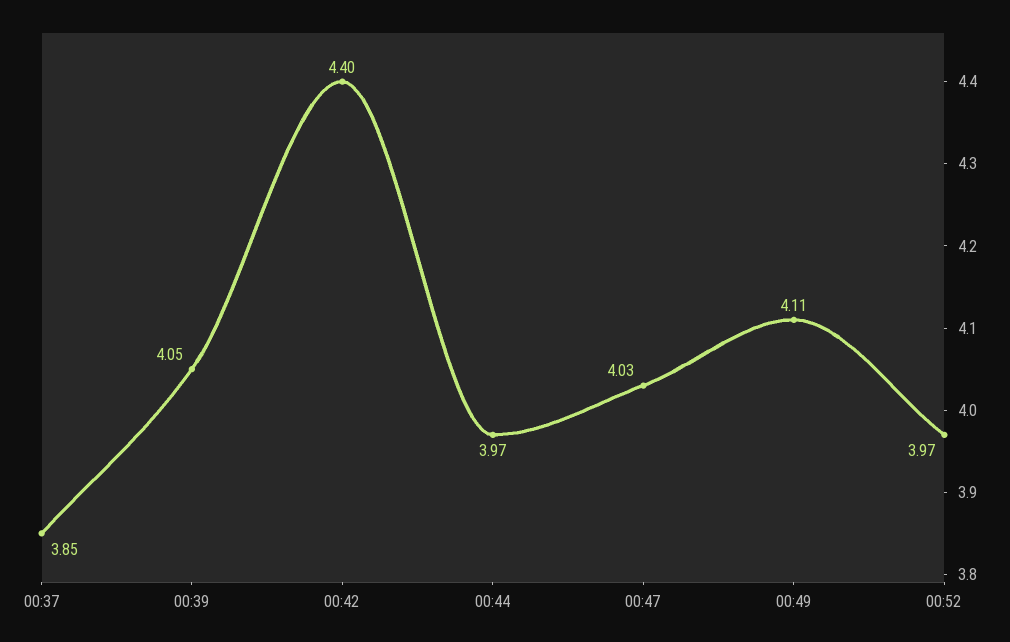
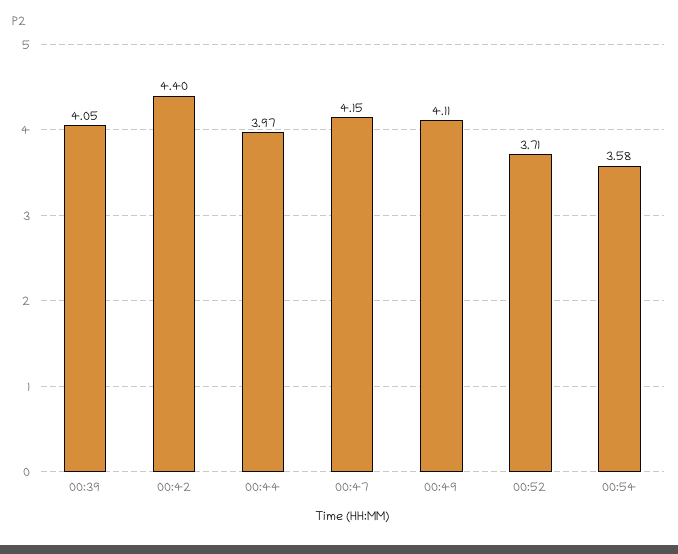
00:37: 3.85 -> none
00:47: 4.03 -> 4.15
00:52: 3.97 -> 3.71
00:54: none -> 3.58

